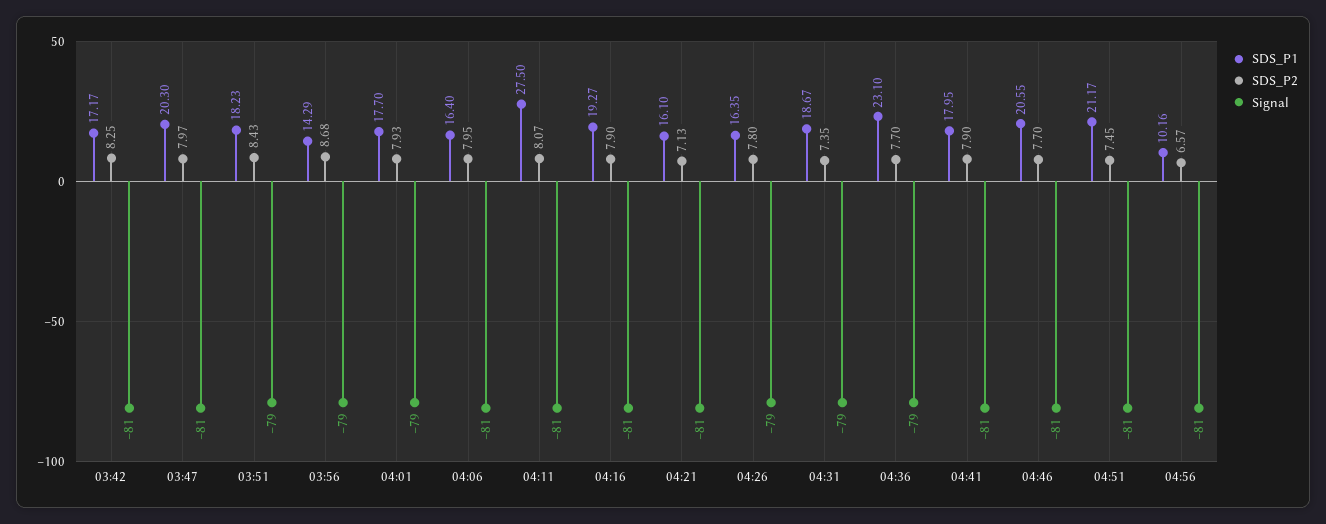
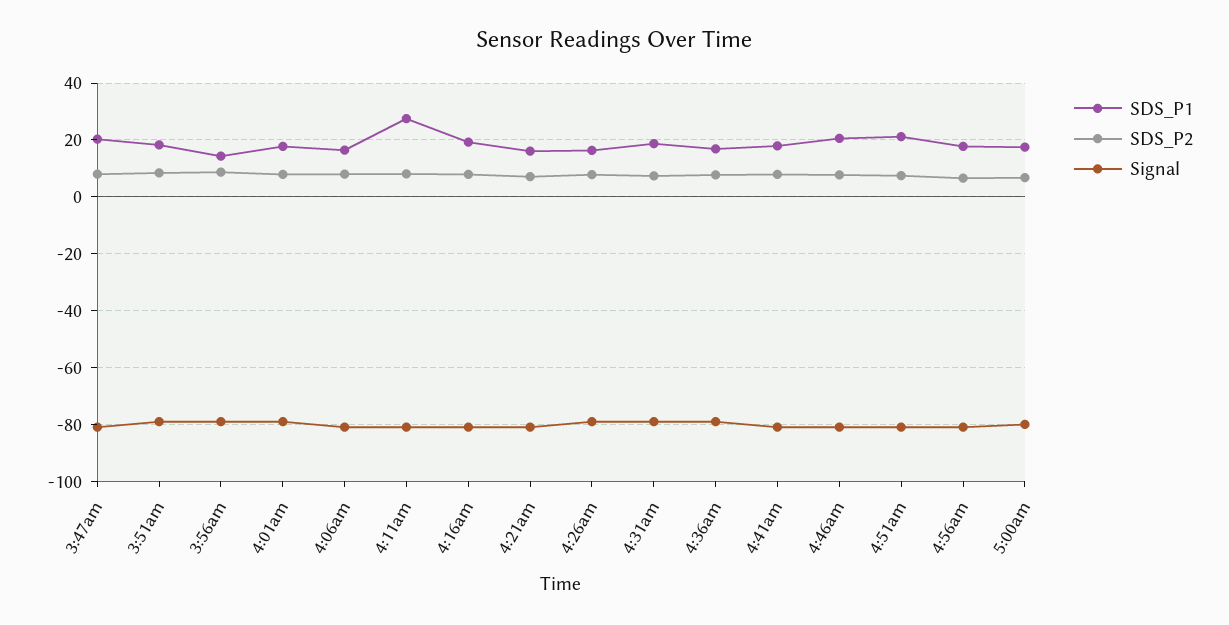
SDS_P1, 03:42: 17.17 -> none
SDS_P2, 03:42: 8.25 -> none
Signal, 03:42: -81 -> none
SDS_P1, 04:36: 23.1 -> 17.5
SDS_P1, 04:56: 10.16 -> 17.5
SDS_P1, 5:00am: none -> 17.5
SDS_P2, 5:00am: none -> 7.5
Signal, 5:00am: none -> -80

